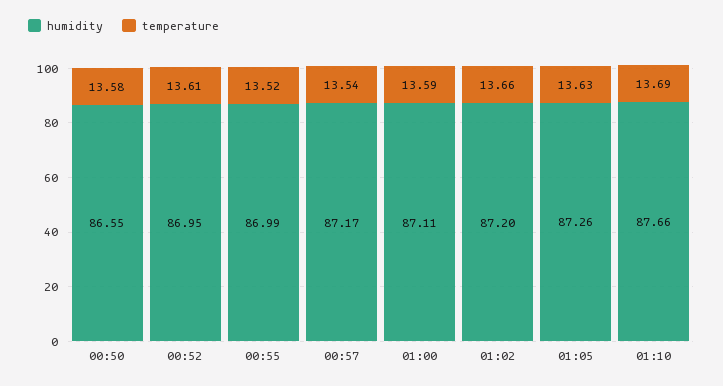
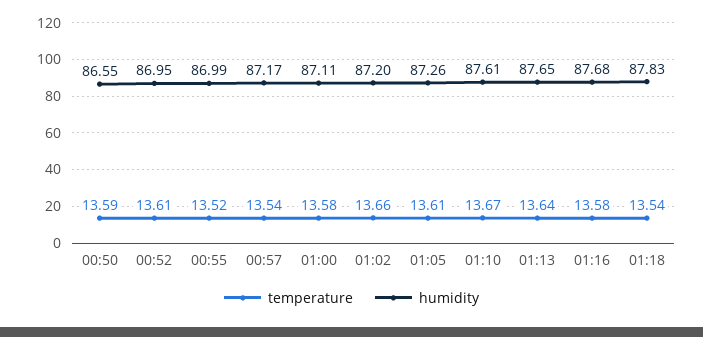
temperature, 00:50: 13.58 -> 13.59
temperature, 01:00: 13.59 -> 13.58
temperature, 01:05: 13.63 -> 13.61
humidity, 01:10: 87.66 -> 87.61
temperature, 01:10: 13.69 -> 13.67
temperature, 01:13: none -> 13.64
humidity, 01:13: none -> 87.65
temperature, 01:16: none -> 13.58
humidity, 01:16: none -> 87.68
temperature, 01:18: none -> 13.54
humidity, 01:18: none -> 87.83

